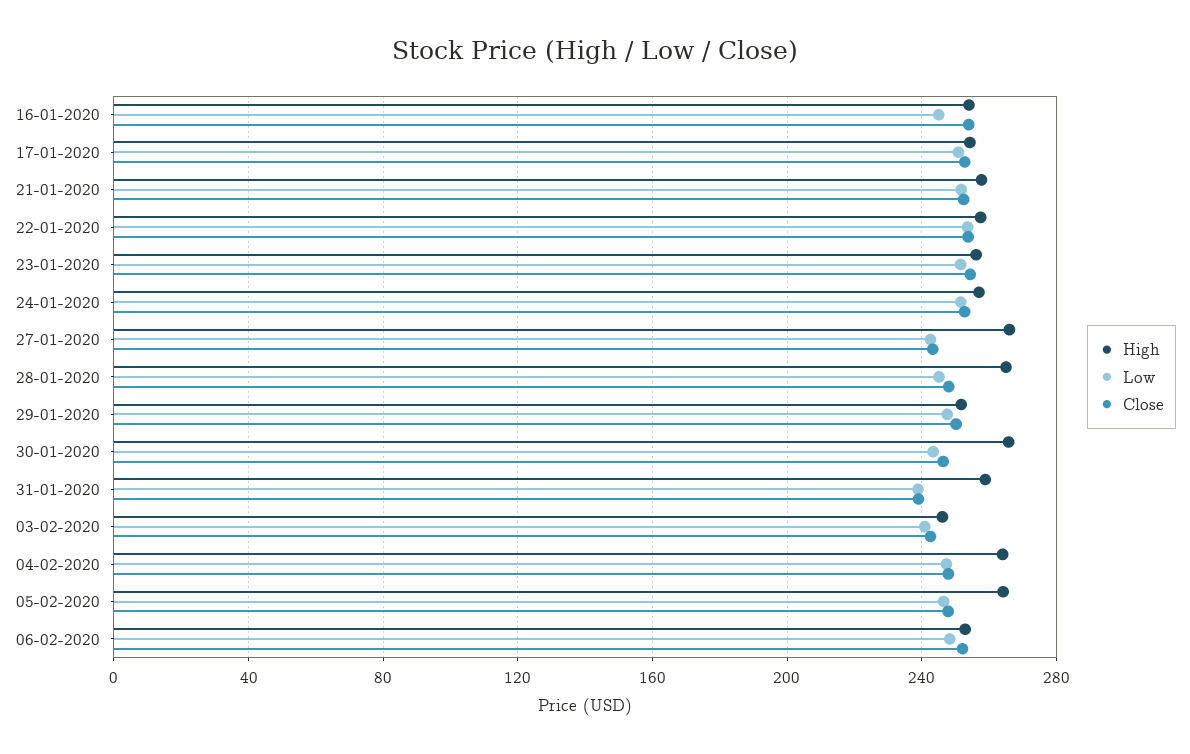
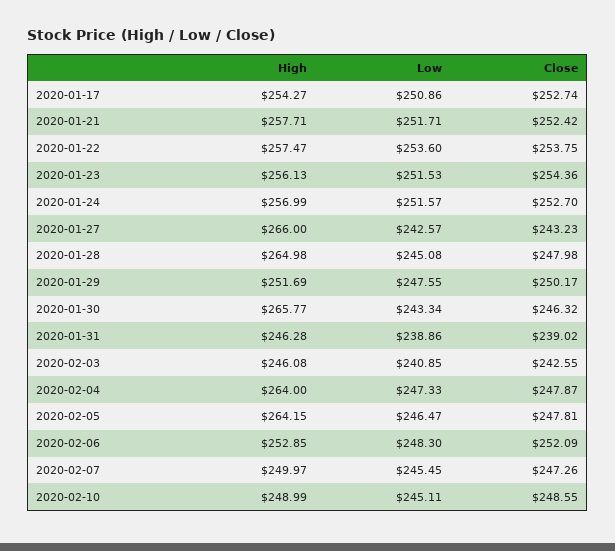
High, 16-01-2020: 255 -> none
Low, 16-01-2020: 245 -> none
Close, 16-01-2020: 255 -> none
High, 31-01-2020: 260 -> 246.28
High, 2020-02-07: none -> 249.97
Low, 2020-02-07: none -> 245.45
Close, 2020-02-07: none -> 247.26
High, 2020-02-10: none -> 248.99
Low, 2020-02-10: none -> 245.11
Close, 2020-02-10: none -> 248.55

